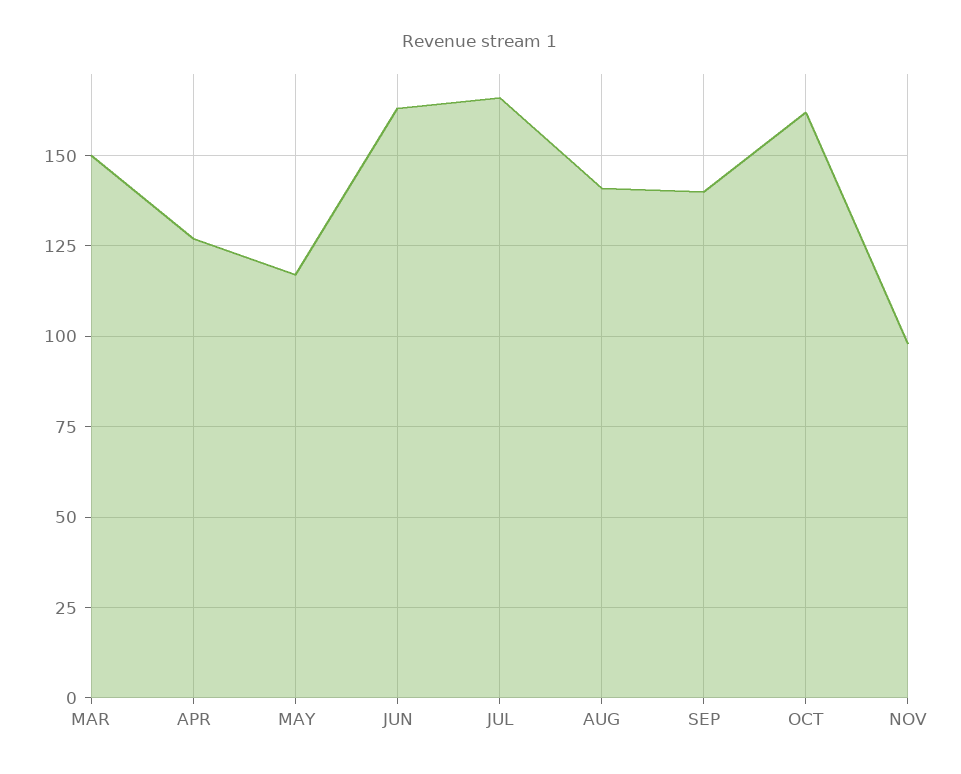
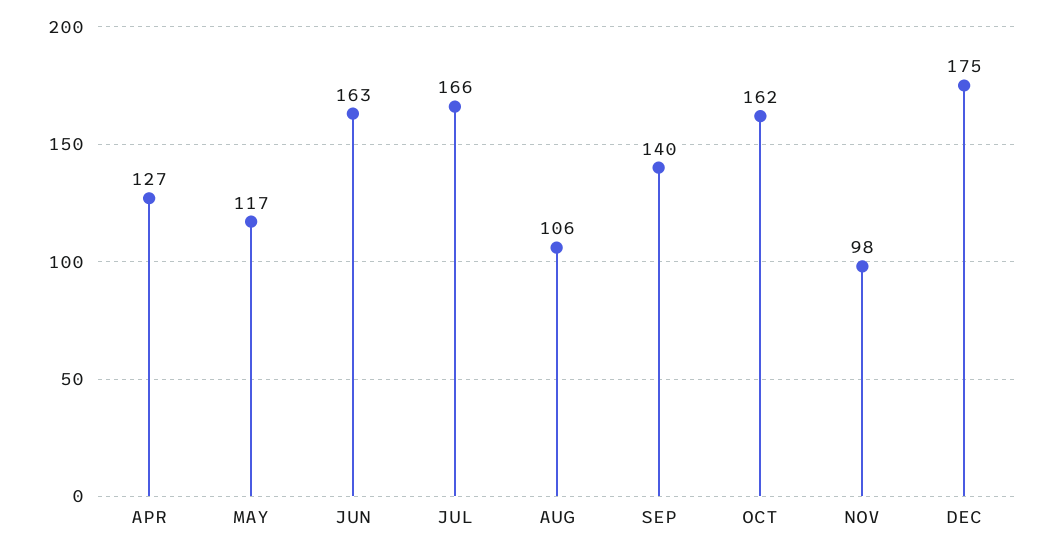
MAR: 150 -> none
AUG: 140 -> 106
DEC: none -> 175

